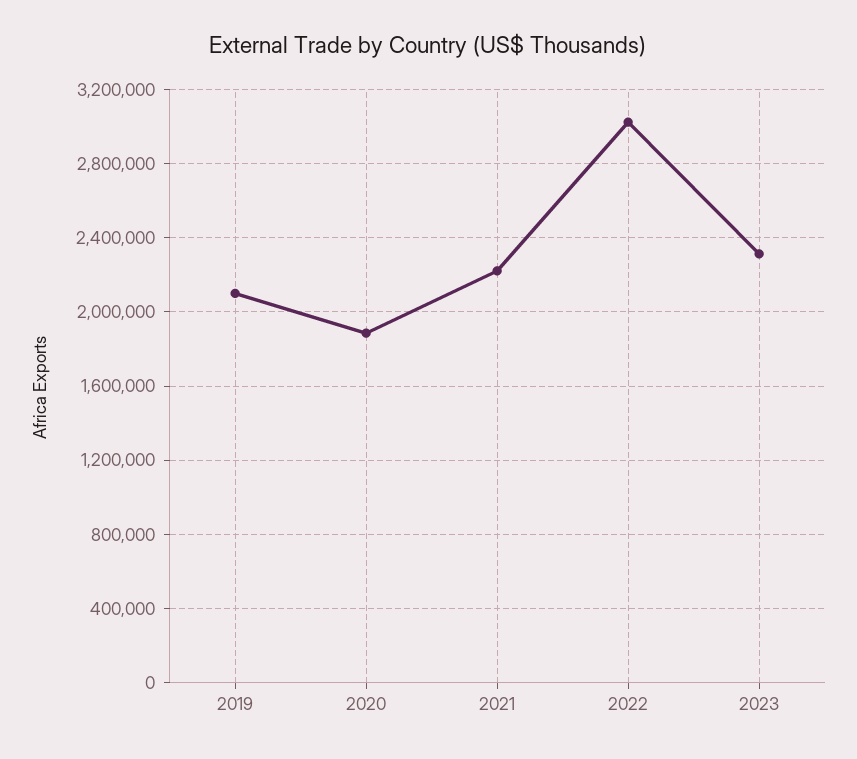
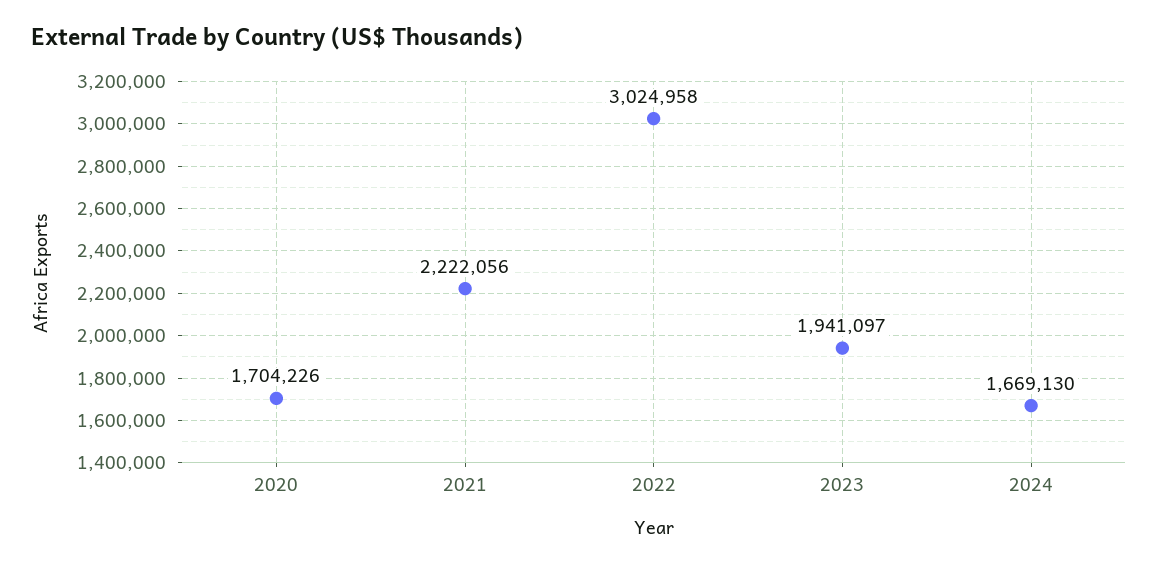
2019: 2100000 -> none
2020: 1900000 -> 1704226
2023: 2300000 -> 1941097
2024: none -> 1669130

